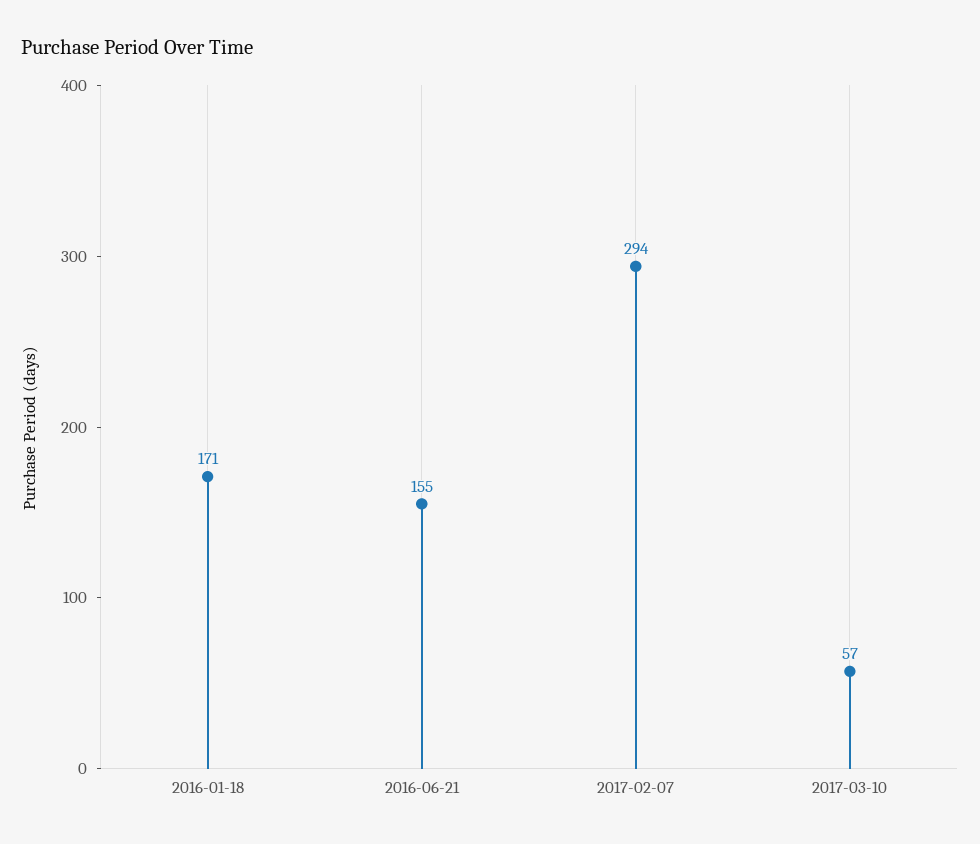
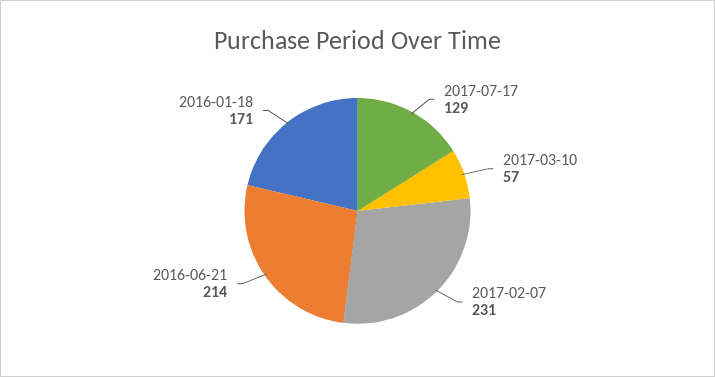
2016-06-21: 155 -> 214
2017-02-07: 294 -> 231
2017-07-17: none -> 129

